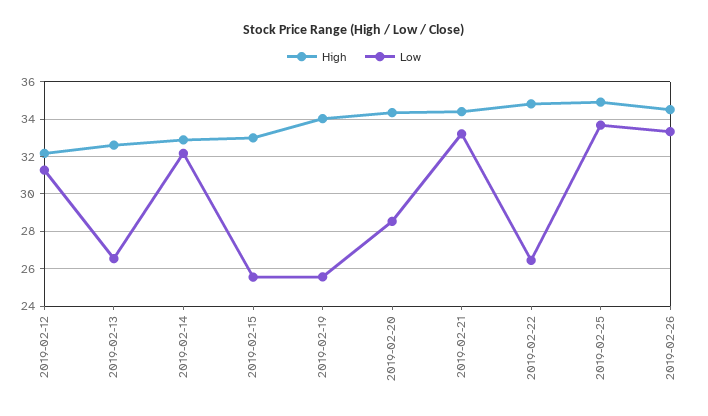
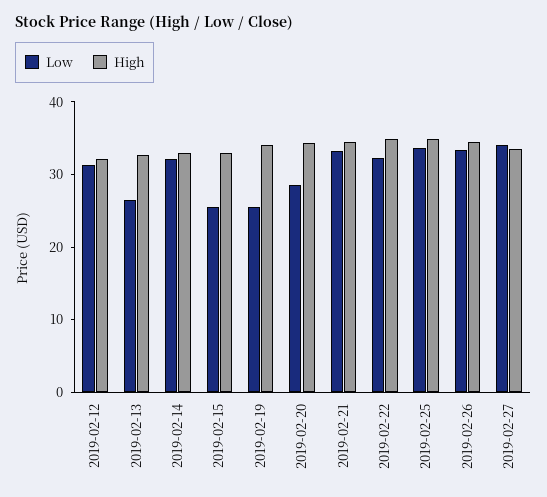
Low, 2019-02-22: 26.5 -> 32
Low, 2019-02-27: none -> 34
High, 2019-02-27: none -> 34

